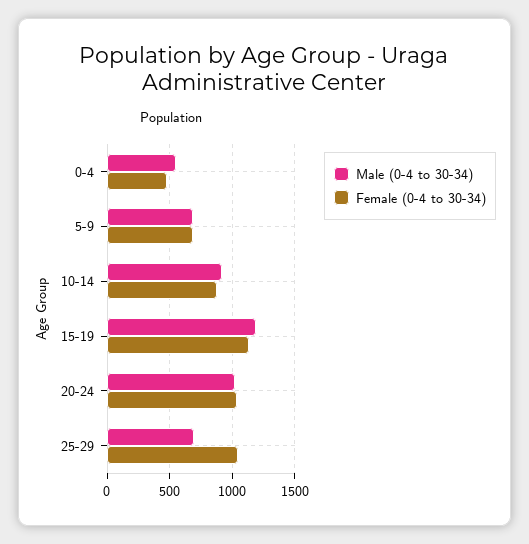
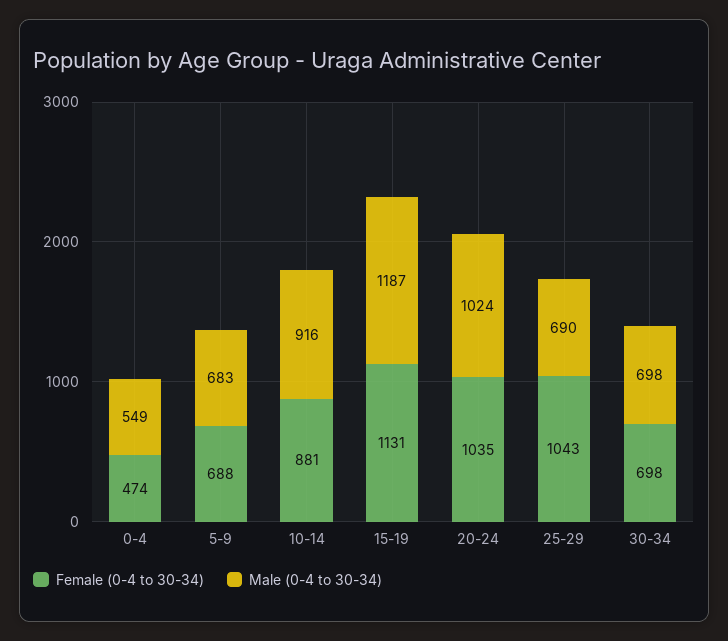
Female (0-4 to 30-34), 30-34: none -> 698
Male (0-4 to 30-34), 30-34: none -> 698

